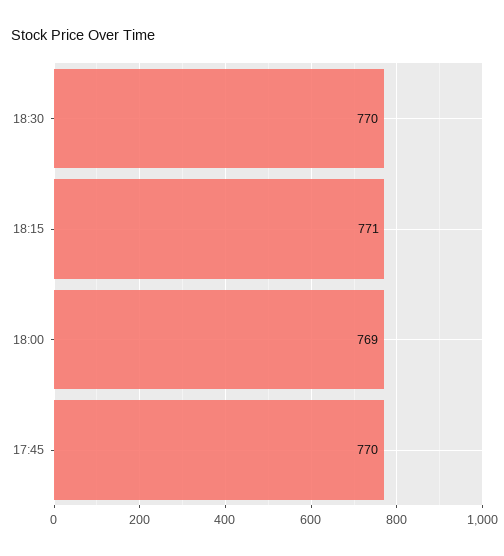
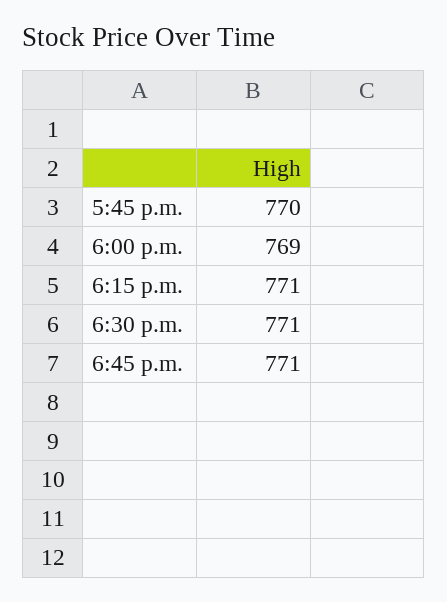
18:30: 770 -> 771
6:45 p.m.: none -> 771

